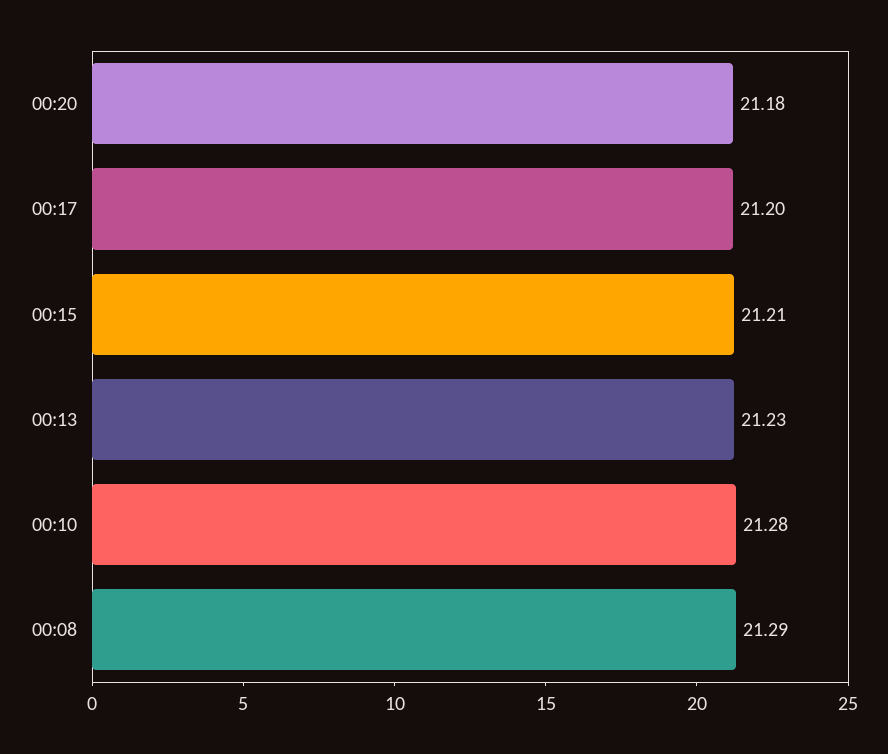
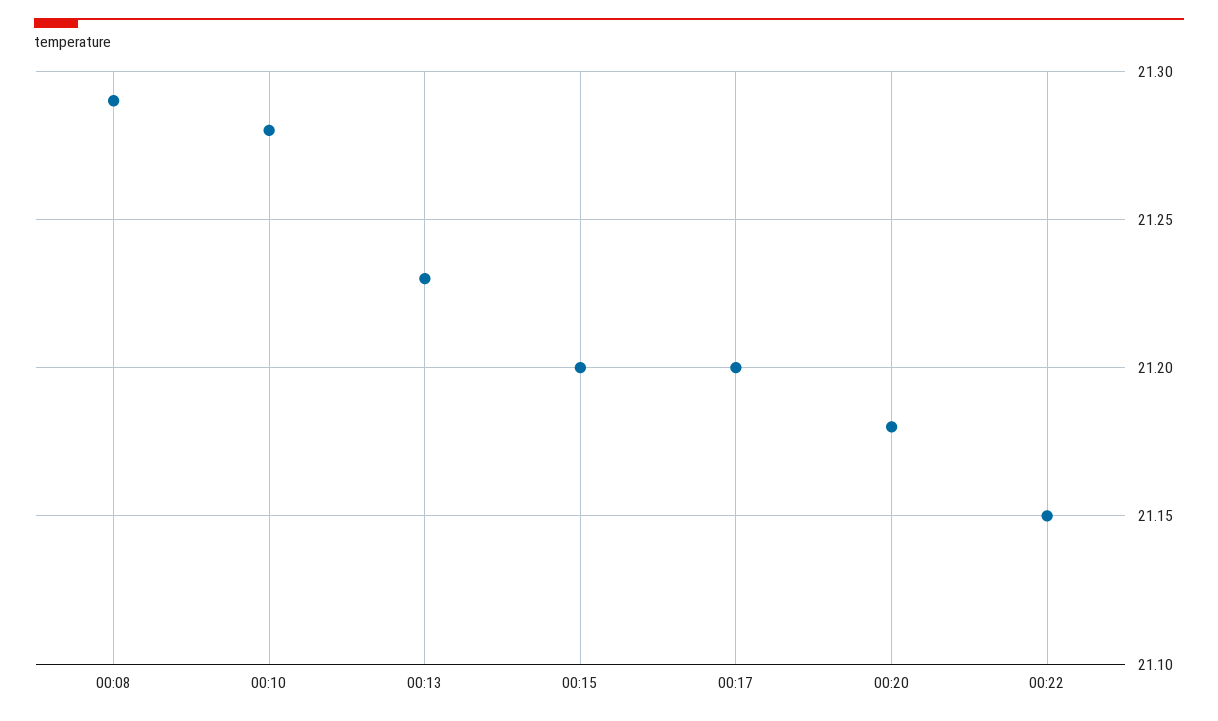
00:15: 21.21 -> 21.2
00:22: none -> 21.15

